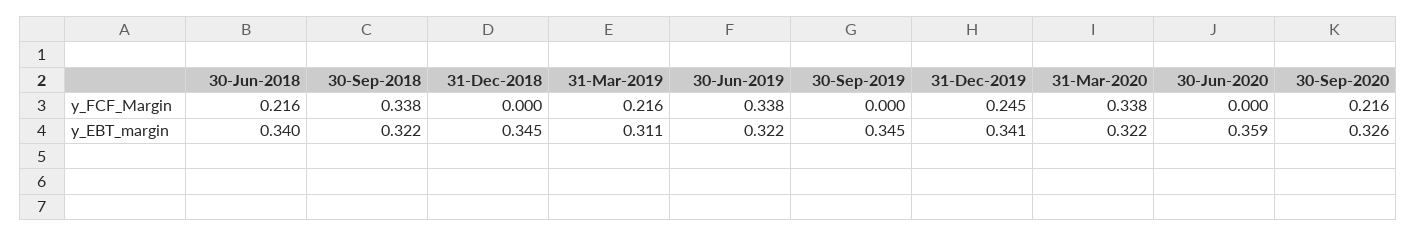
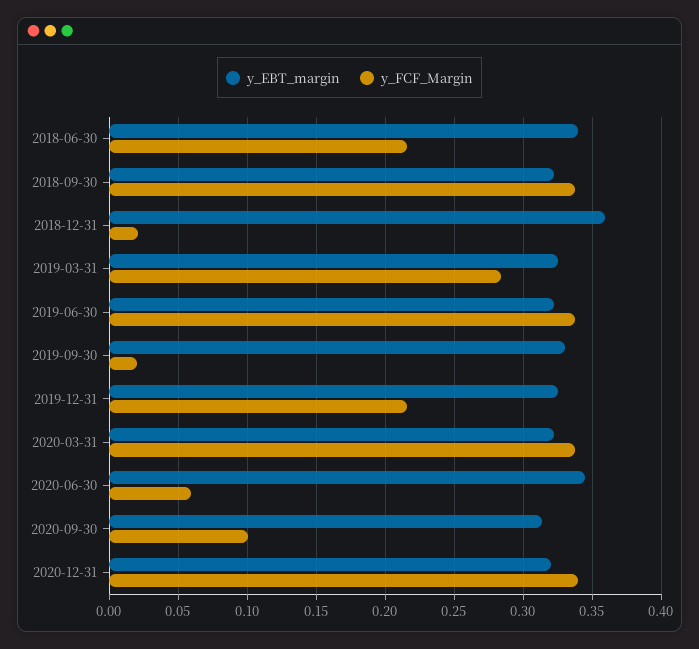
y_FCF_Margin, 31-Dec-2018: 0 -> 0.02
y_FCF_Margin, 31-Mar-2019: 0.216 -> 0.285
y_FCF_Margin, 30-Sep-2019: 0 -> 0.02
y_FCF_Margin, 31-Dec-2019: 0.245 -> 0.215
y_FCF_Margin, 30-Jun-2020: 0 -> 0.06
y_FCF_Margin, 30-Sep-2020: 0.216 -> 0.1
y_EBT_margin, 31-Dec-2018: 0.345 -> 0.36
y_EBT_margin, 31-Mar-2019: 0.311 -> 0.325
y_EBT_margin, 30-Sep-2019: 0.345 -> 0.33
y_EBT_margin, 31-Dec-2019: 0.341 -> 0.325
y_EBT_margin, 30-Jun-2020: 0.359 -> 0.345
y_EBT_margin, 30-Sep-2020: 0.326 -> 0.315
y_EBT_margin, 2020-12-31: none -> 0.32
y_FCF_Margin, 2020-12-31: none -> 0.34

